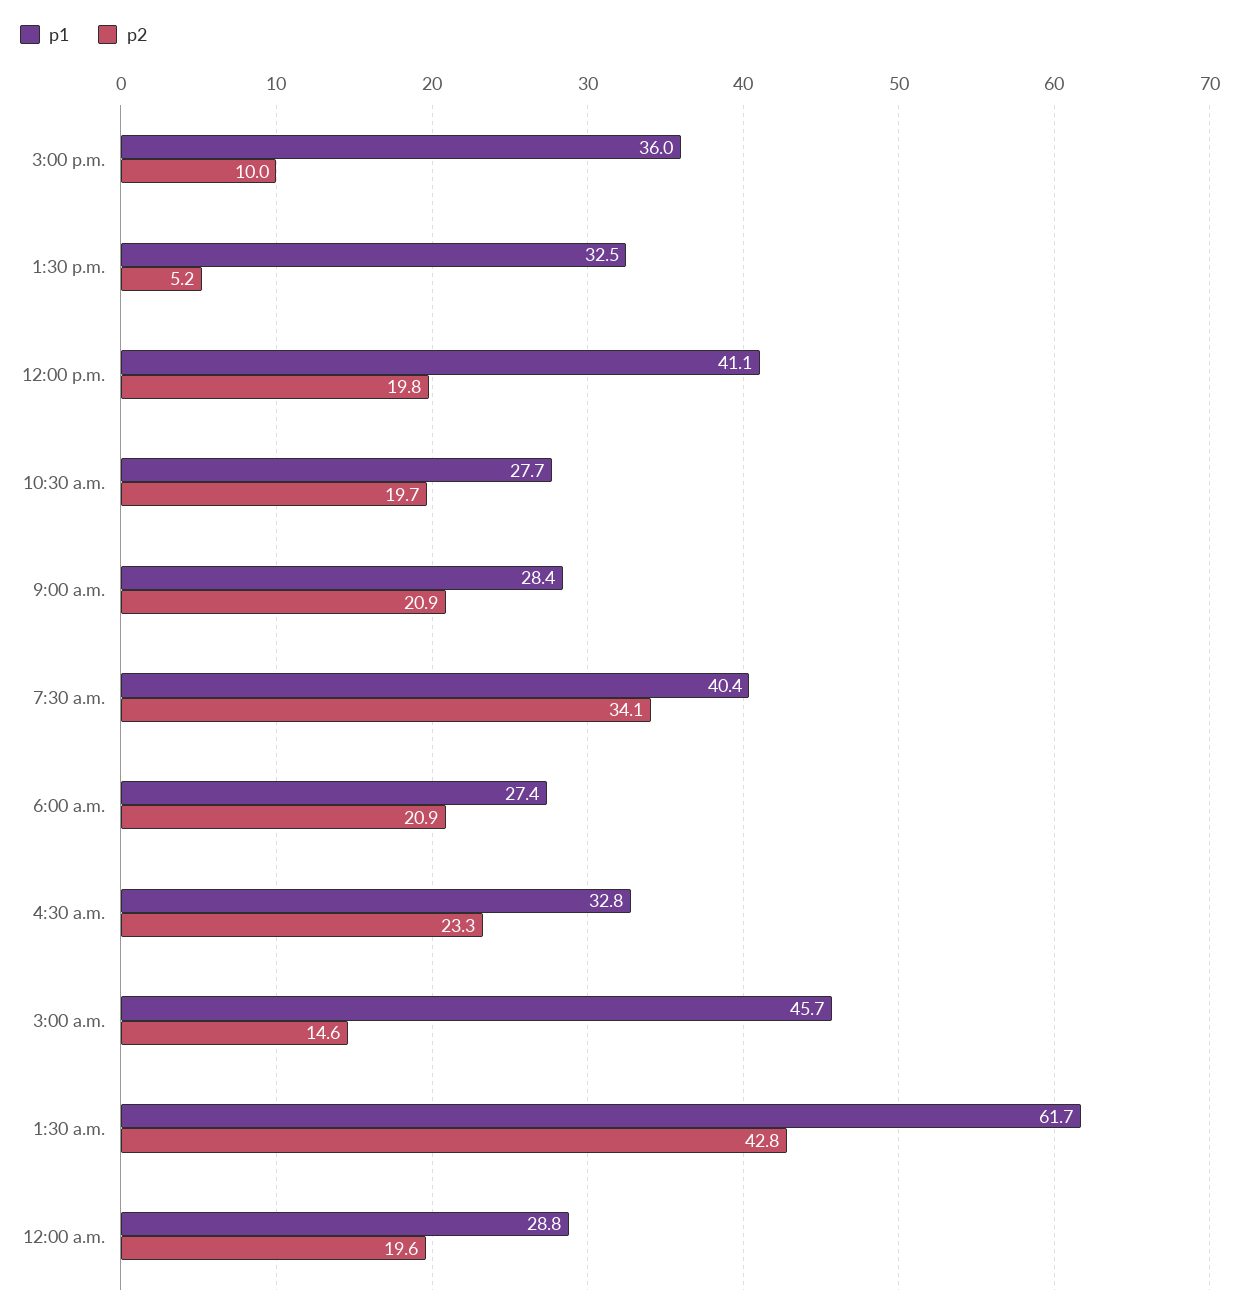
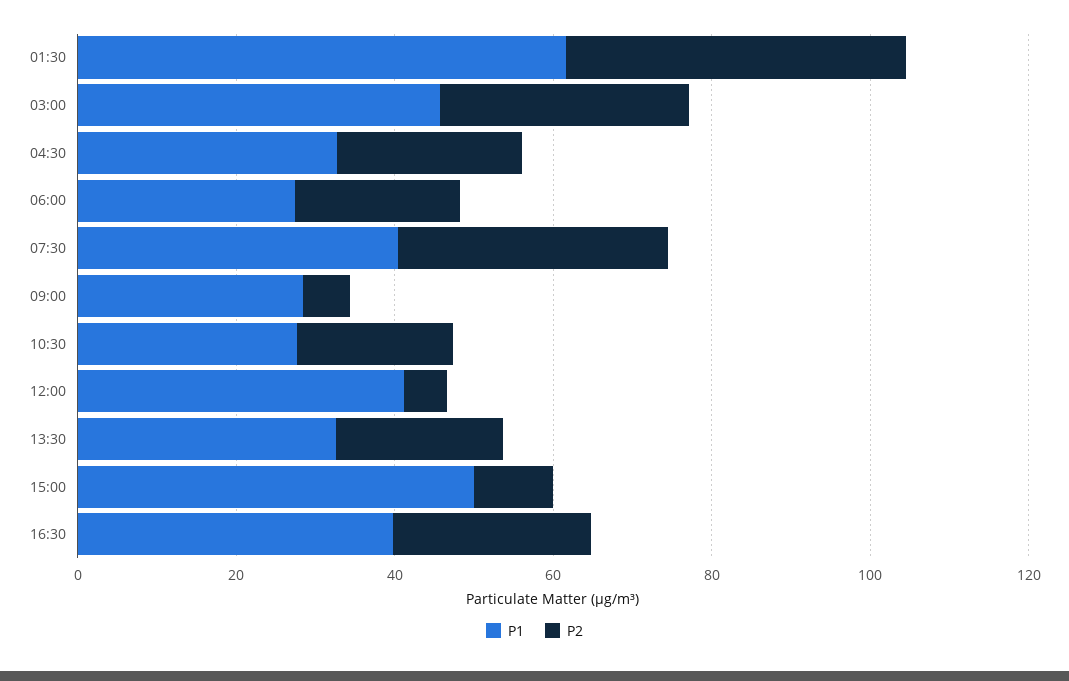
p1, 3:00 p.m.: 36 -> 50
p2, 1:30 p.m.: 5.2 -> 20
p2, 12:00 p.m.: 19.8 -> 5
p2, 9:00 a.m.: 20.9 -> 5
p2, 3:00 a.m.: 14.6 -> 30
p1, 12:00 a.m.: 28.8 -> none
p2, 12:00 a.m.: 19.6 -> none
p1, 16:30: none -> 40
p2, 16:30: none -> 25

